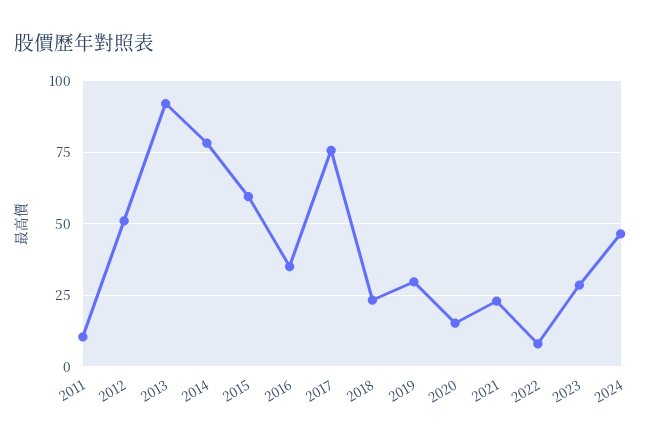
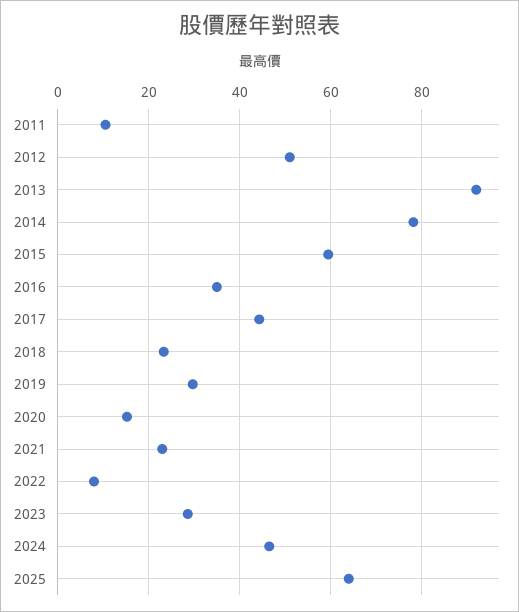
2017: 75 -> 44
2025: none -> 64

